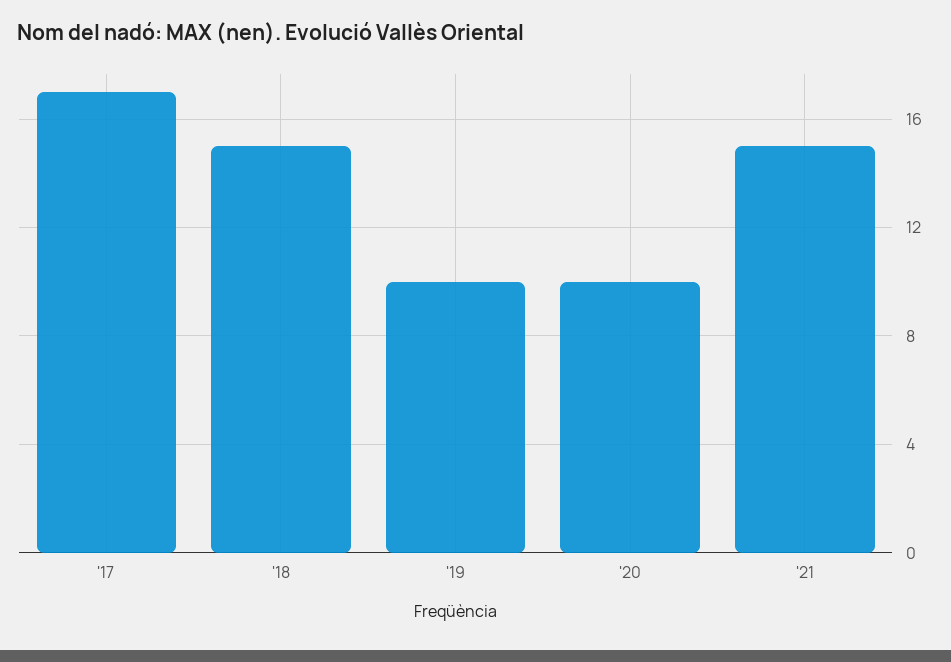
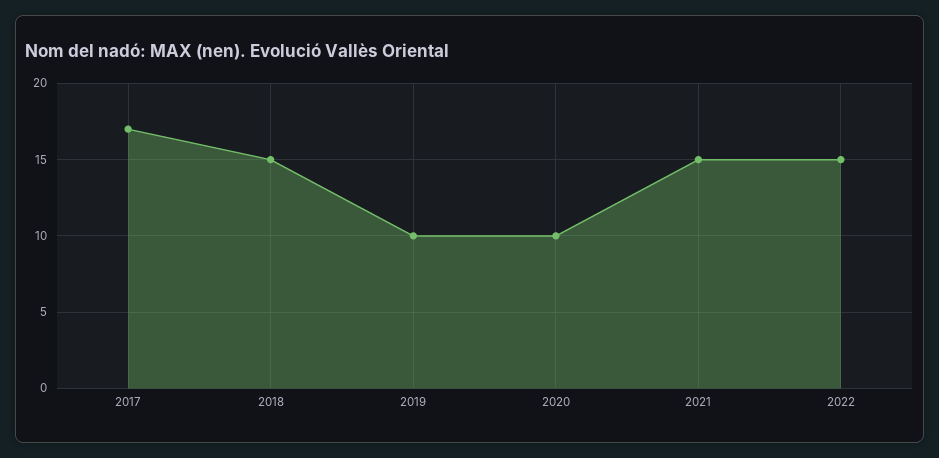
2022: none -> 15

